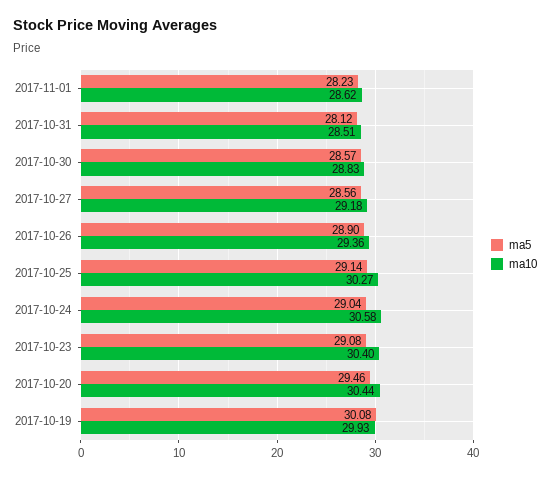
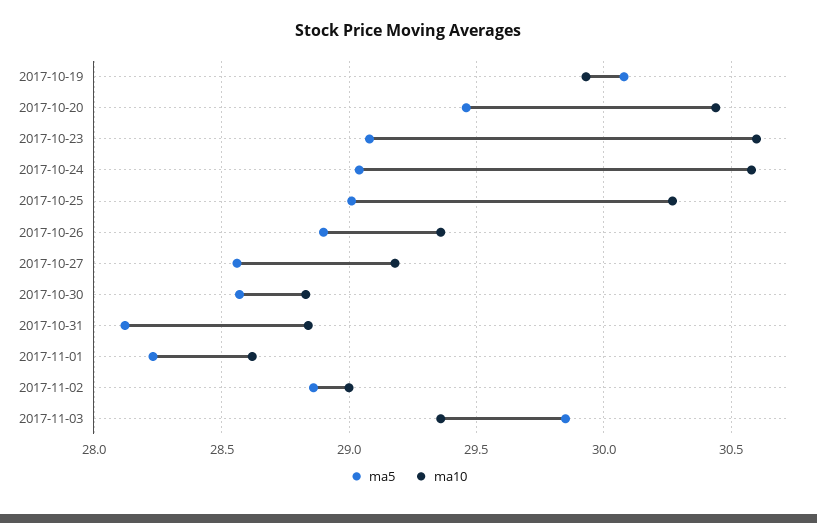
ma10, 2017-10-31: 28.51 -> 28.85
ma5, 2017-10-25: 29.14 -> 29
ma10, 2017-10-23: 30.4 -> 30.6
ma5, 2017-11-02: none -> 28.85
ma10, 2017-11-02: none -> 29
ma5, 2017-11-03: none -> 29.85
ma10, 2017-11-03: none -> 29.35

